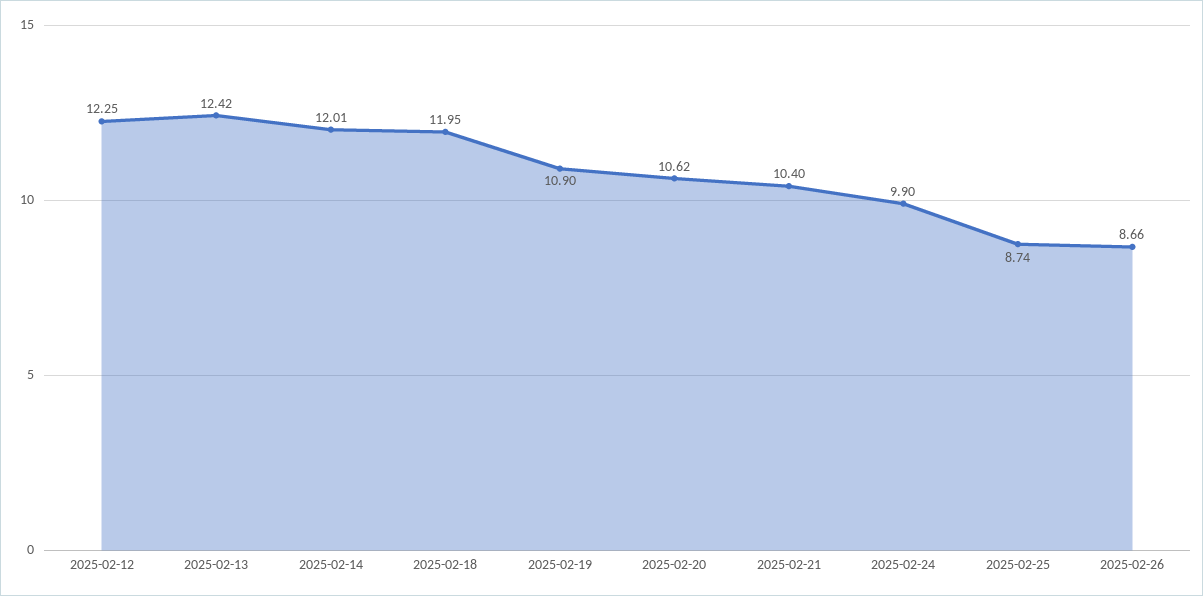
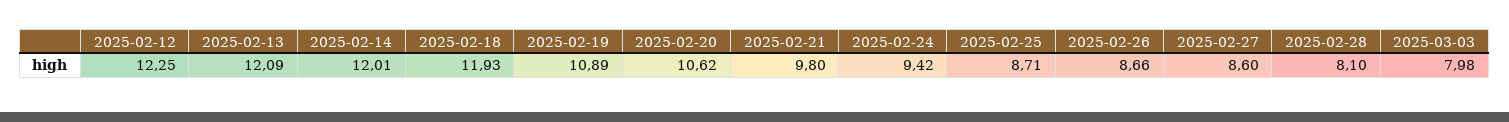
2025-02-13: 12.42 -> 12.09
2025-02-18: 11.95 -> 11.93
2025-02-19: 10.9 -> 10.89
2025-02-21: 10.4 -> 9.8
2025-02-24: 9.9 -> 9.42
2025-02-25: 8.74 -> 8.71
2025-02-27: none -> 8.6
2025-02-28: none -> 8.1
2025-03-03: none -> 7.98

